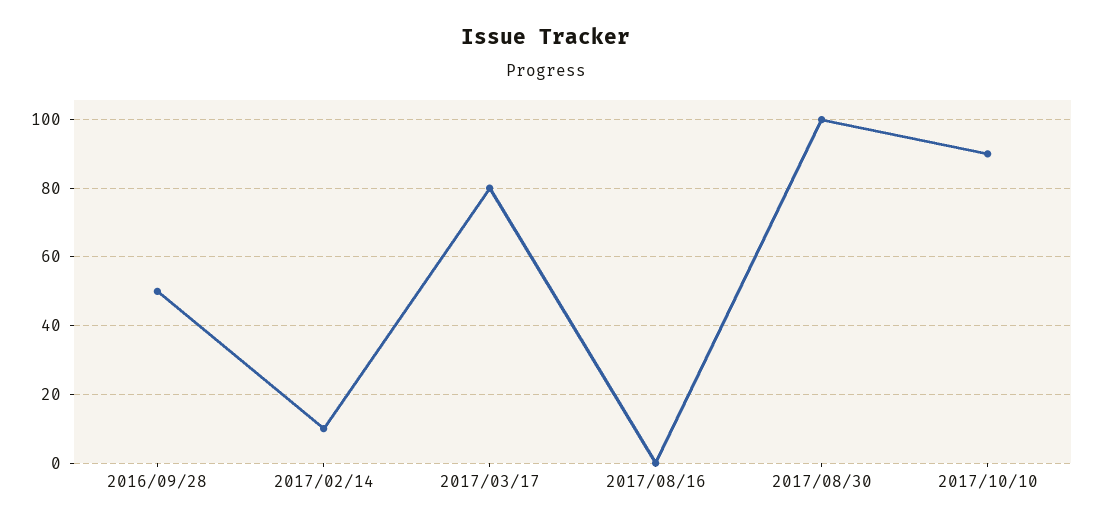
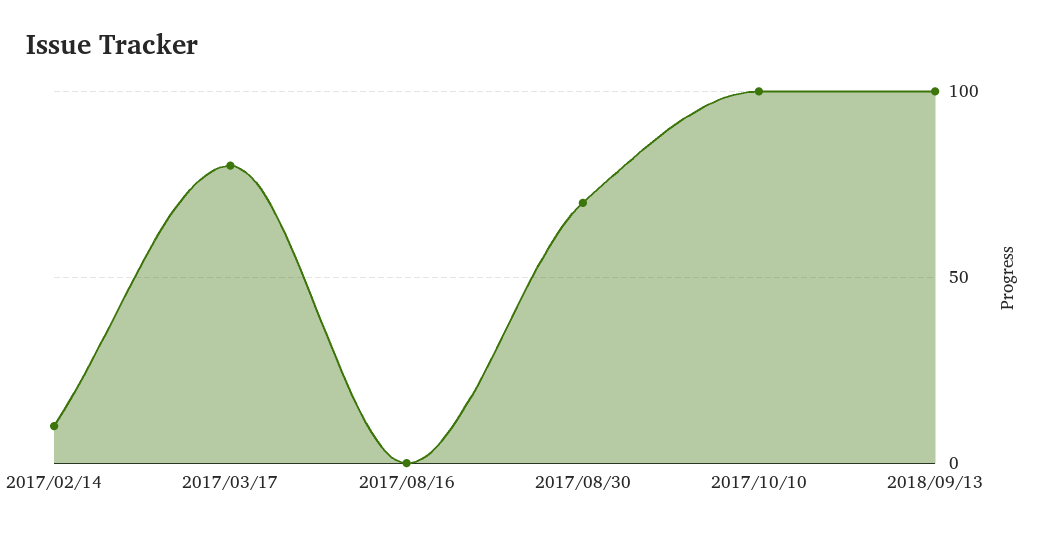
2016/09/28: 50 -> none
2017/08/30: 100 -> 70
2017/10/10: 90 -> 100
2018/09/13: none -> 100

